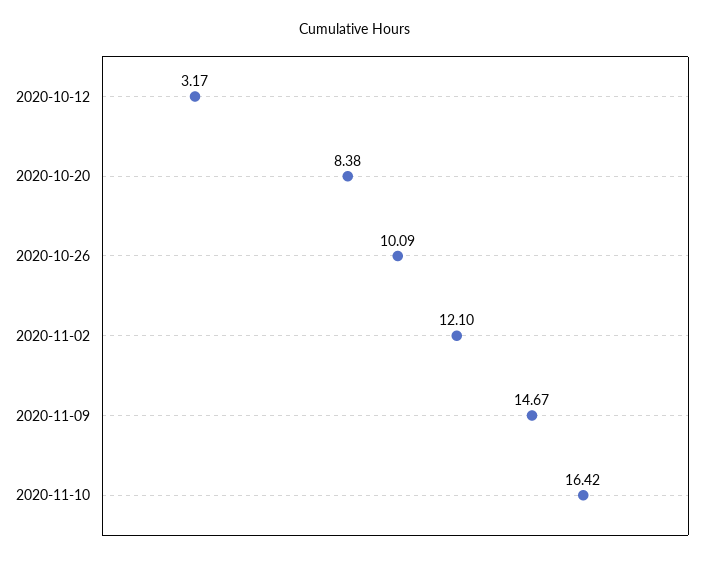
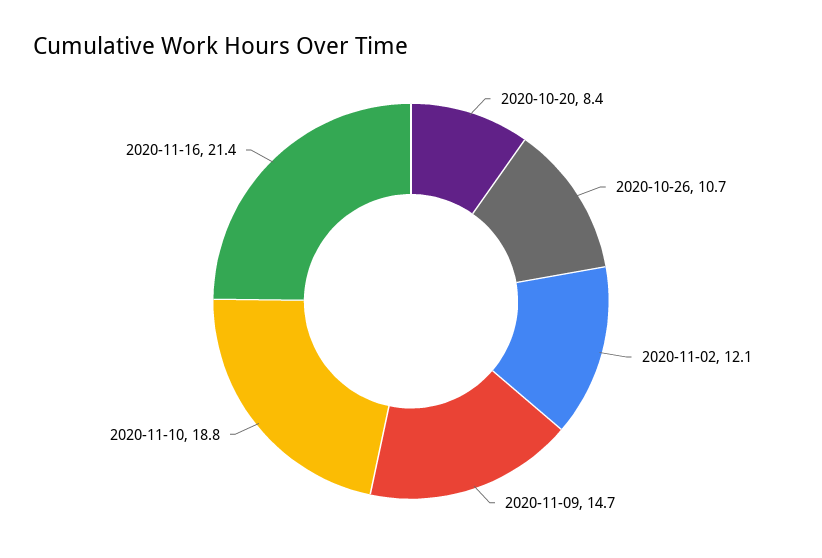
2020-10-12: 3.17 -> none
2020-10-26: 10.09 -> 10.7
2020-11-10: 16.42 -> 18.8
2020-11-16: none -> 21.4

